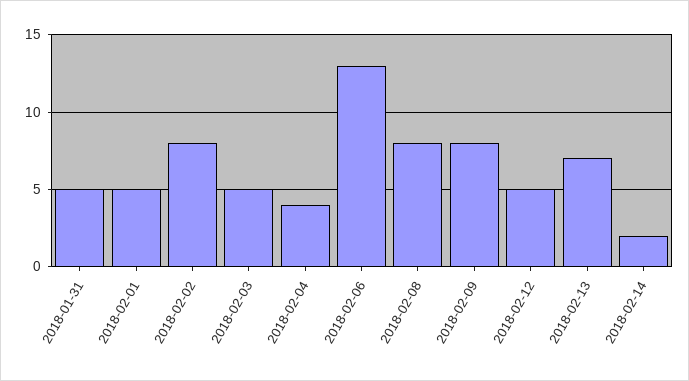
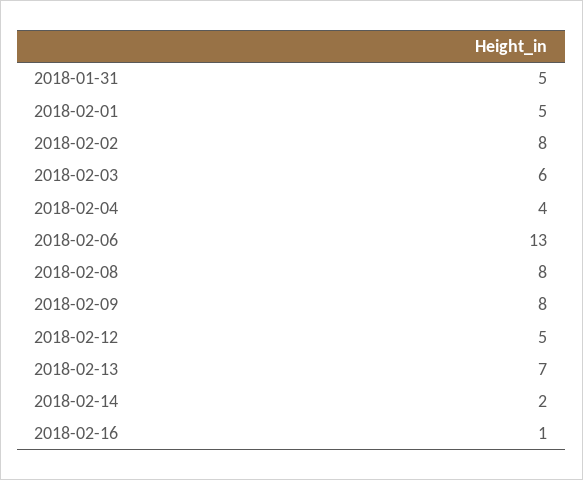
2018-02-03: 5 -> 6
2018-02-16: none -> 1

